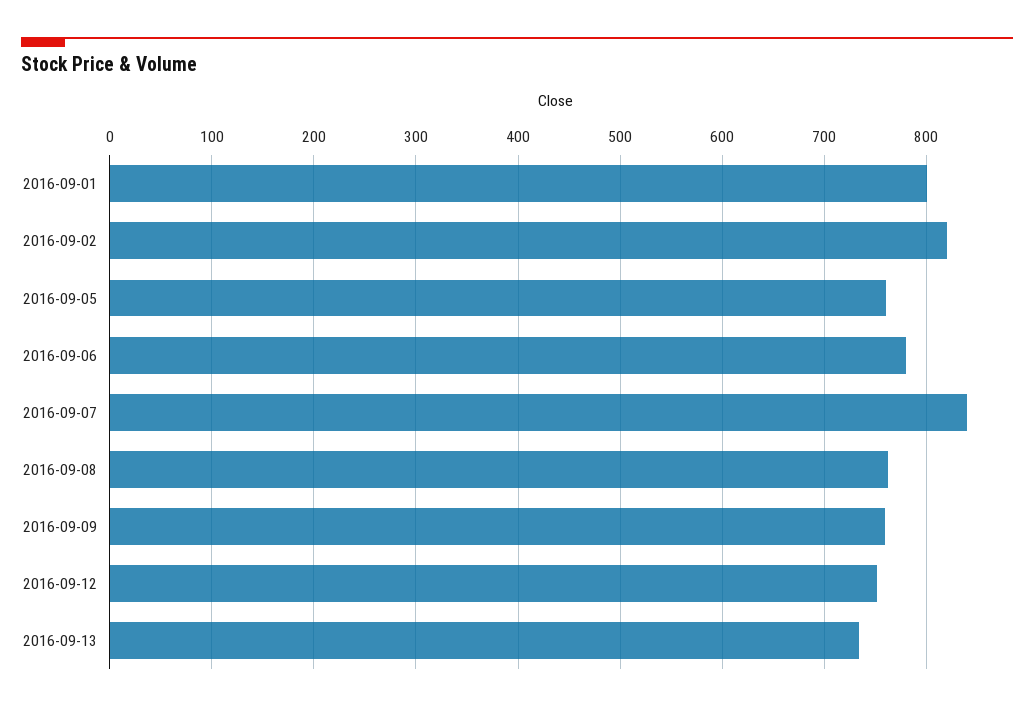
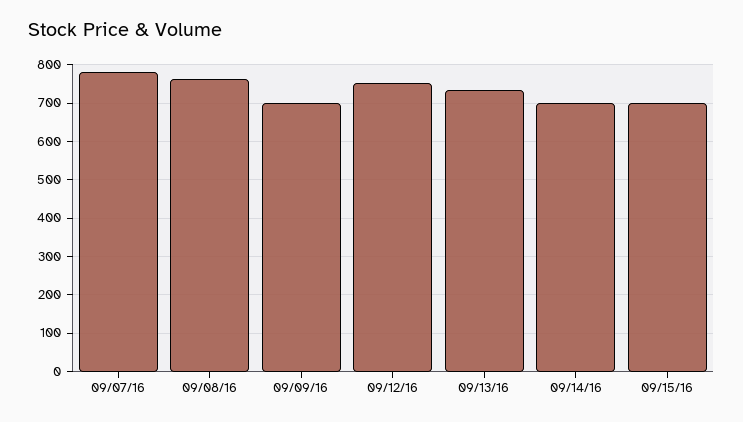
2016-09-01: 800 -> none
2016-09-02: 820 -> none
2016-09-05: 760 -> none
2016-09-06: 780 -> none
2016-09-07: 840 -> 780
2016-09-09: 760 -> 700
09/14/16: none -> 700
09/15/16: none -> 700

